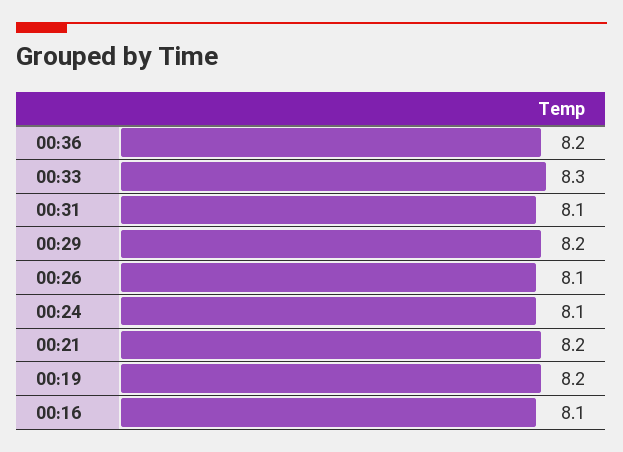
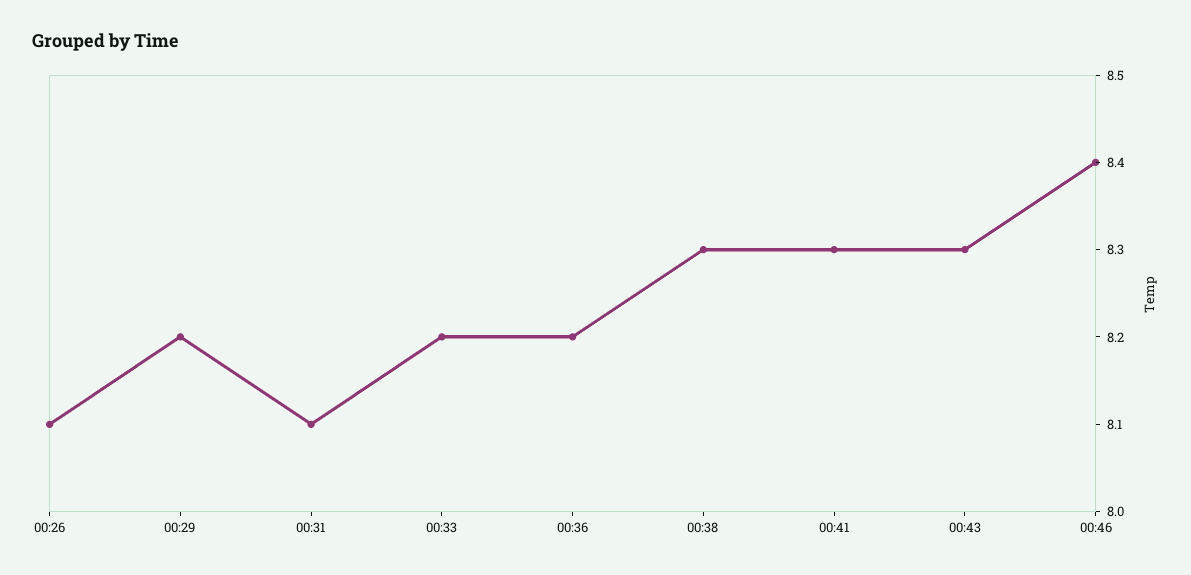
00:33: 8.3 -> 8.2
00:24: 8.1 -> none
00:21: 8.2 -> none
00:19: 8.2 -> none
00:16: 8.1 -> none
00:38: none -> 8.3
00:41: none -> 8.3
00:43: none -> 8.3
00:46: none -> 8.4

